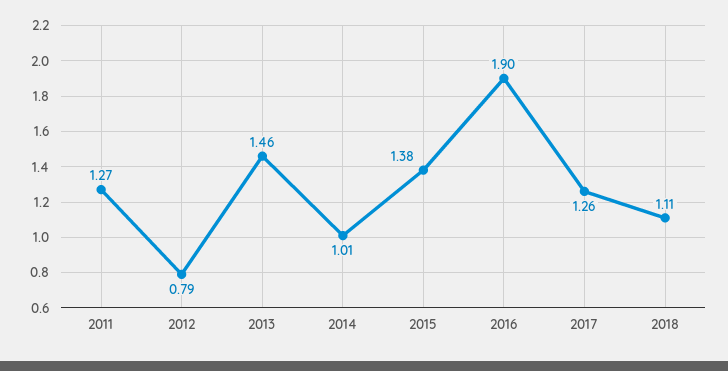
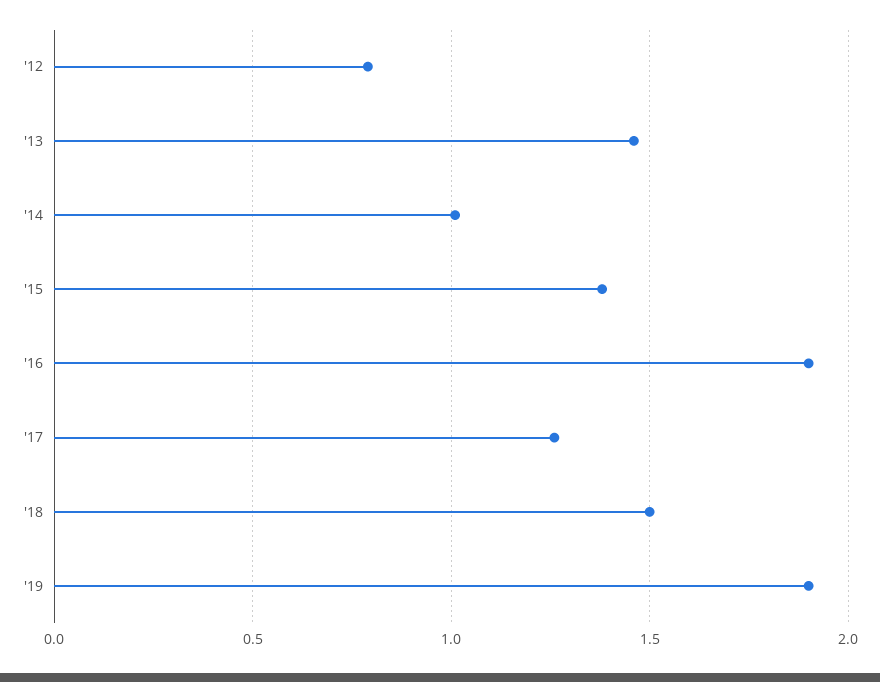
2011: 1.27 -> none
2018: 1.11 -> 1.5
'19: none -> 1.9

